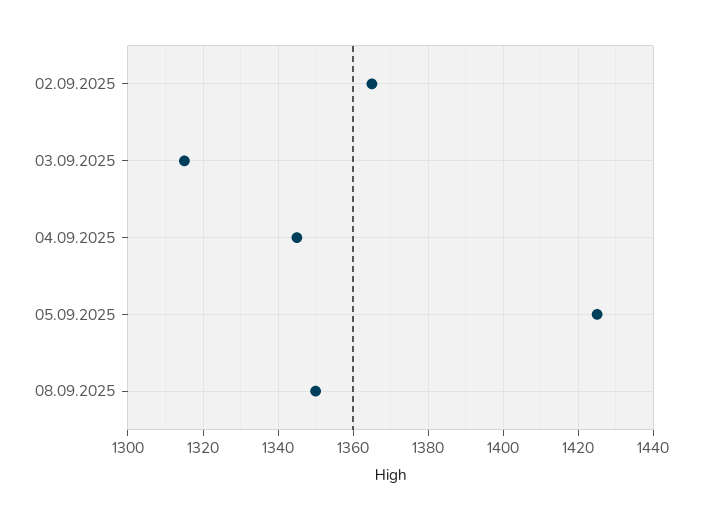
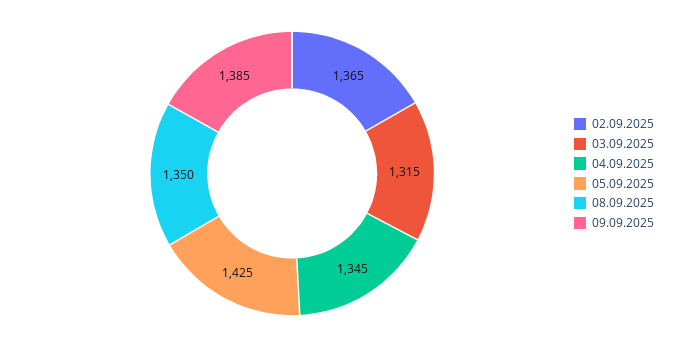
09.09.2025: none -> 1385

